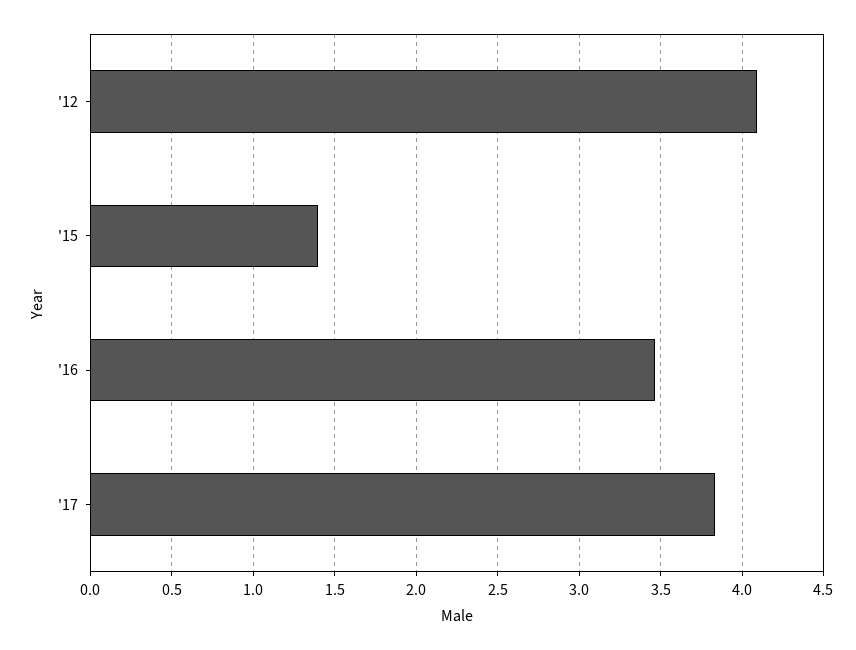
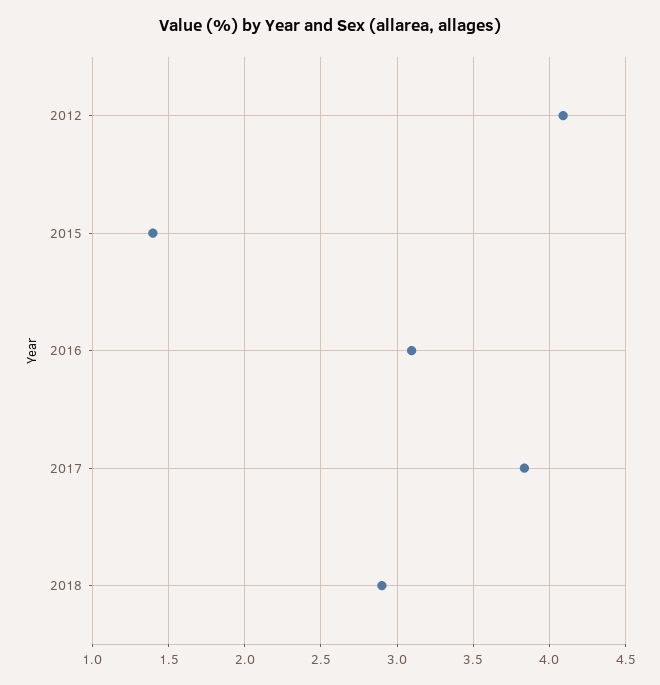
'16: 3.45 -> 3.1
2018: none -> 2.9

